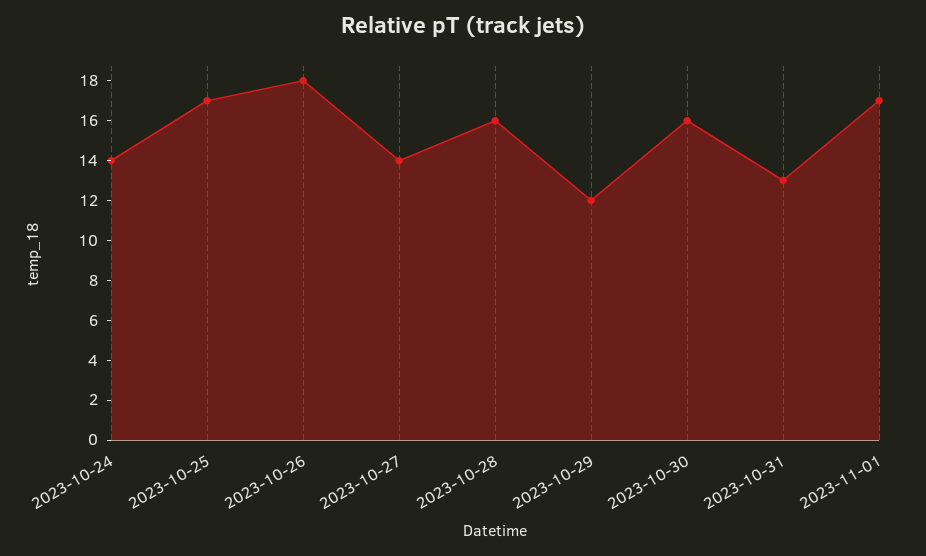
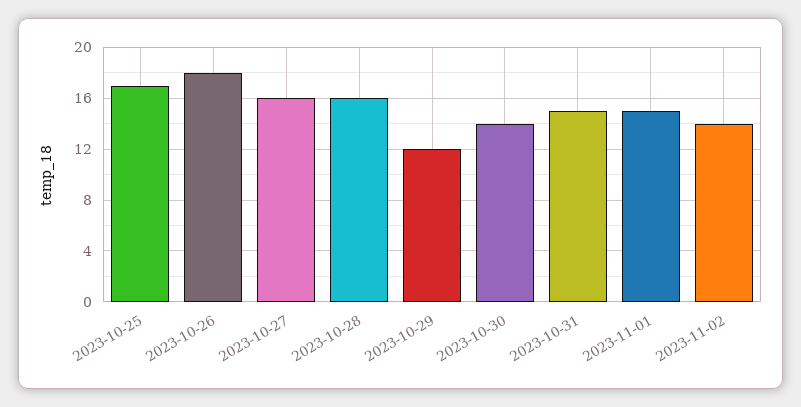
2023-10-24: 14 -> none
2023-10-27: 14 -> 16
2023-10-30: 16 -> 14
2023-10-31: 13 -> 15
2023-11-01: 17 -> 15
2023-11-02: none -> 14

